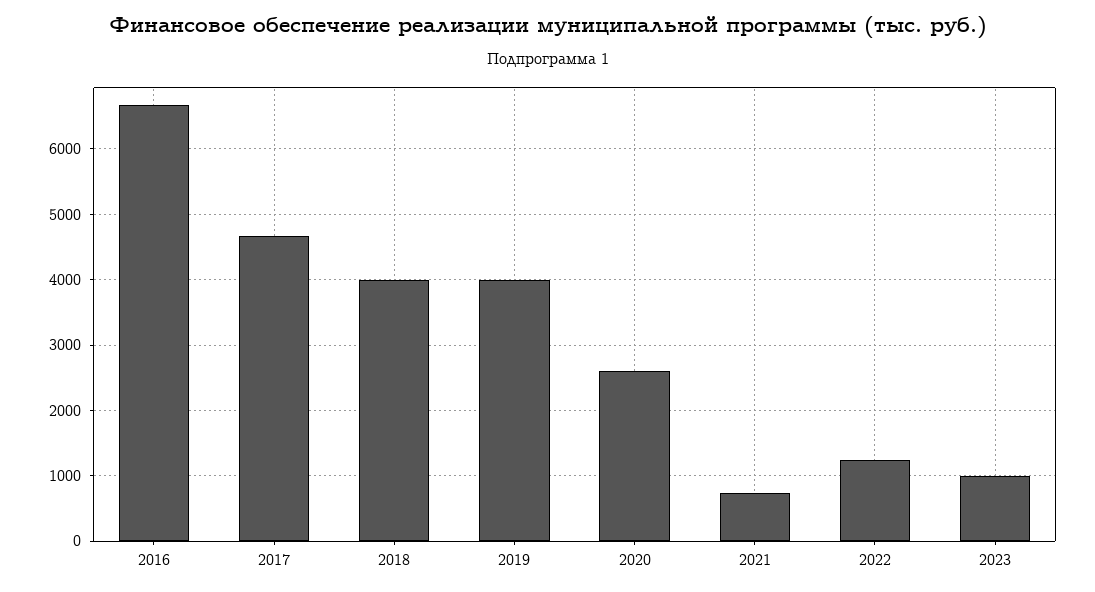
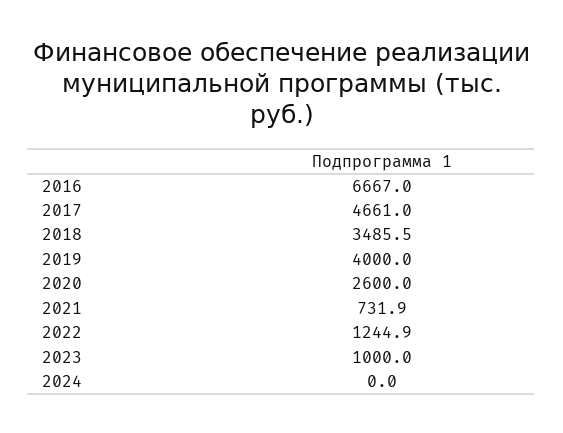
2018: 4000 -> 3485.5
2024: none -> 0

